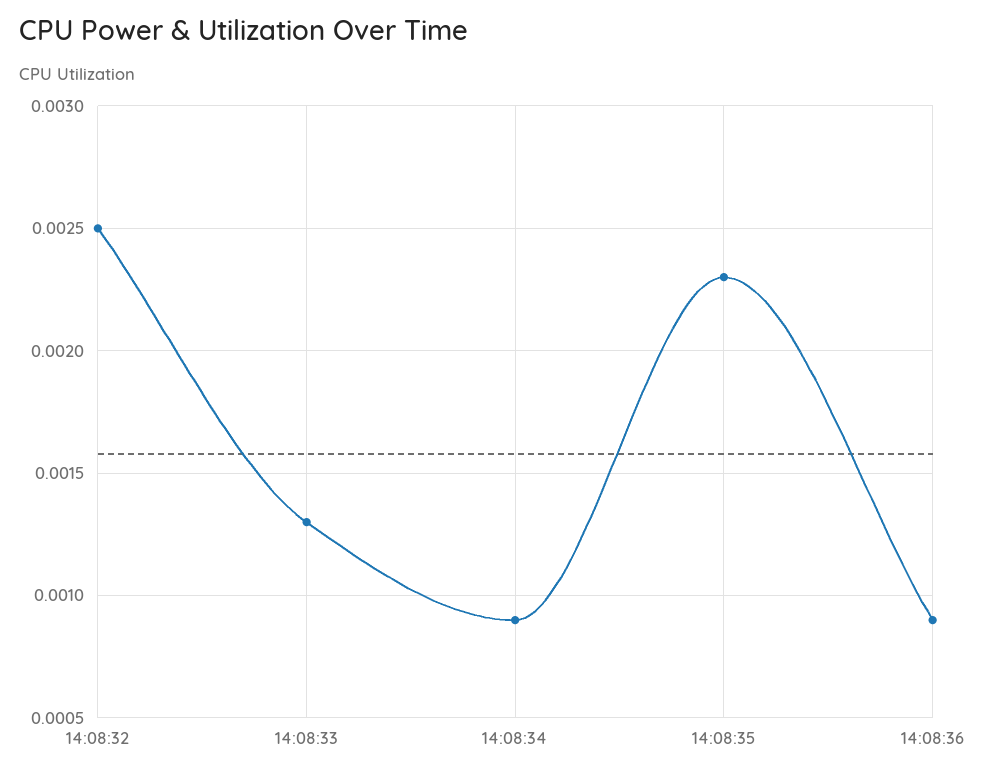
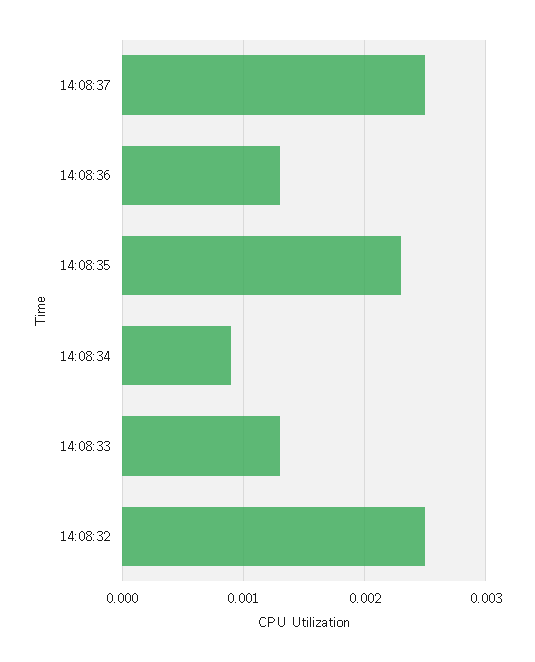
14:08:36: 0.0009 -> 0.0013
14:08:37: none -> 0.0025

